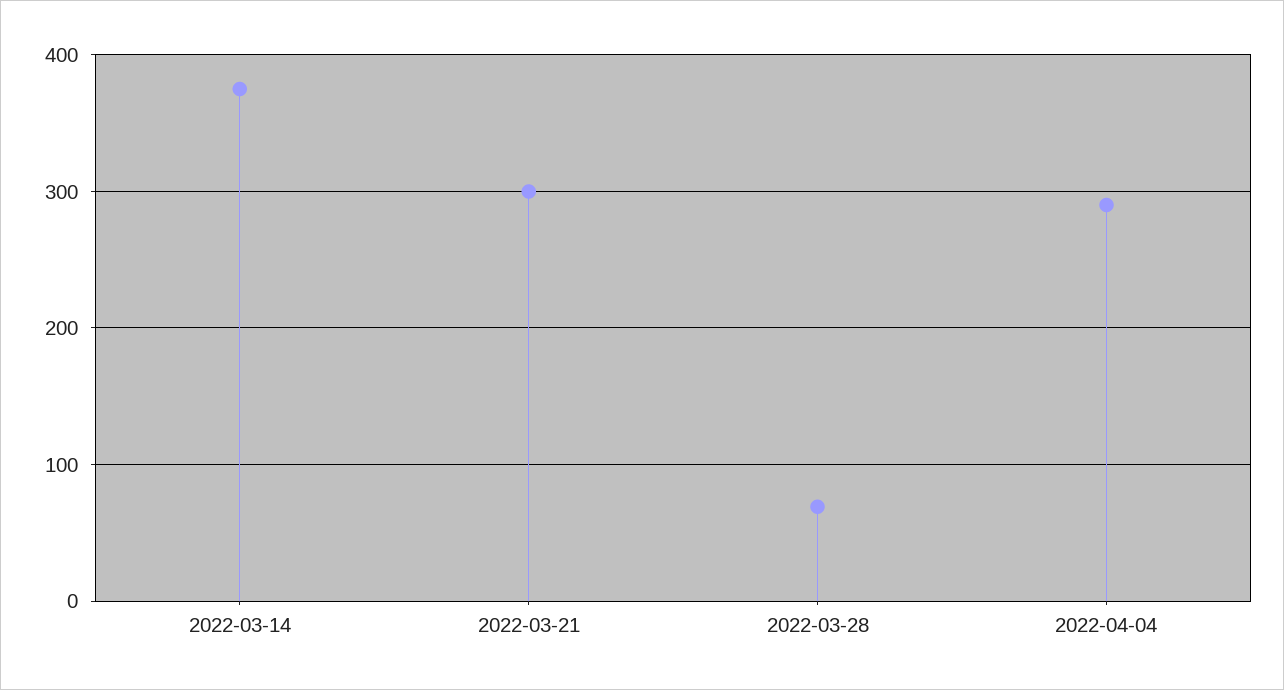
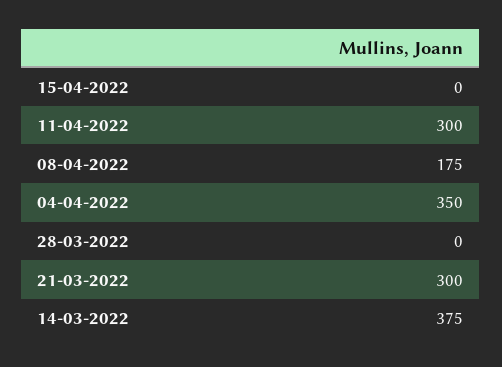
2022-03-28: 70 -> 0
2022-04-04: 290 -> 350
15-04-2022: none -> 0
11-04-2022: none -> 300
08-04-2022: none -> 175

